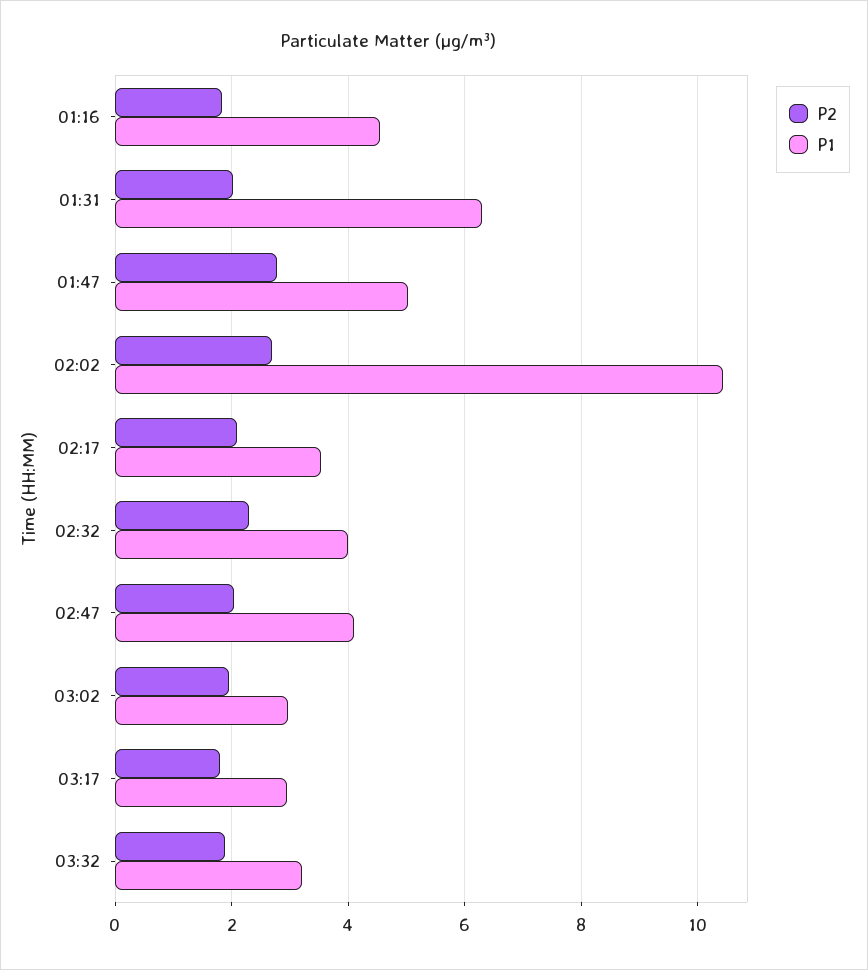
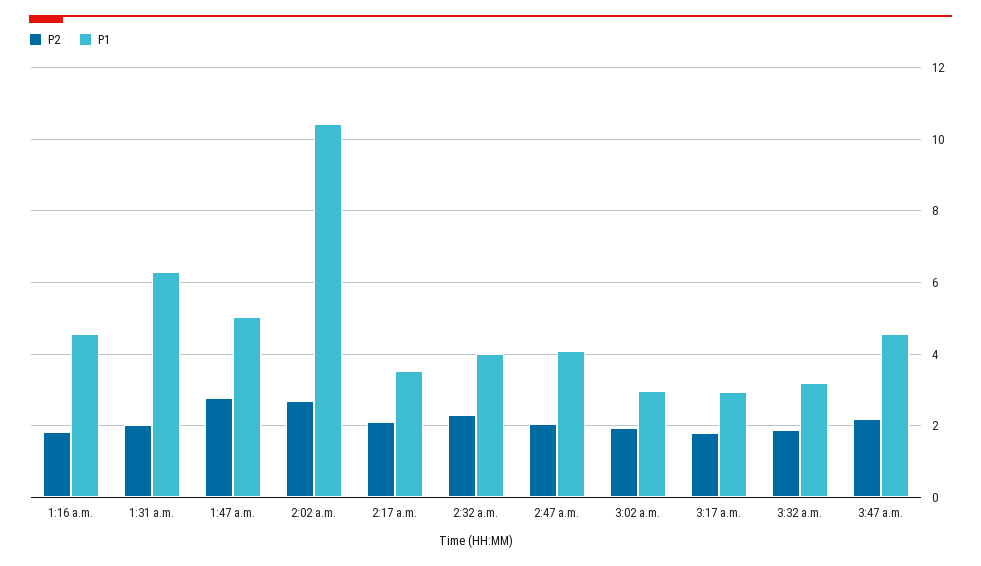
P2, 3:47 a.m.: none -> 2.2
P1, 3:47 a.m.: none -> 4.6

